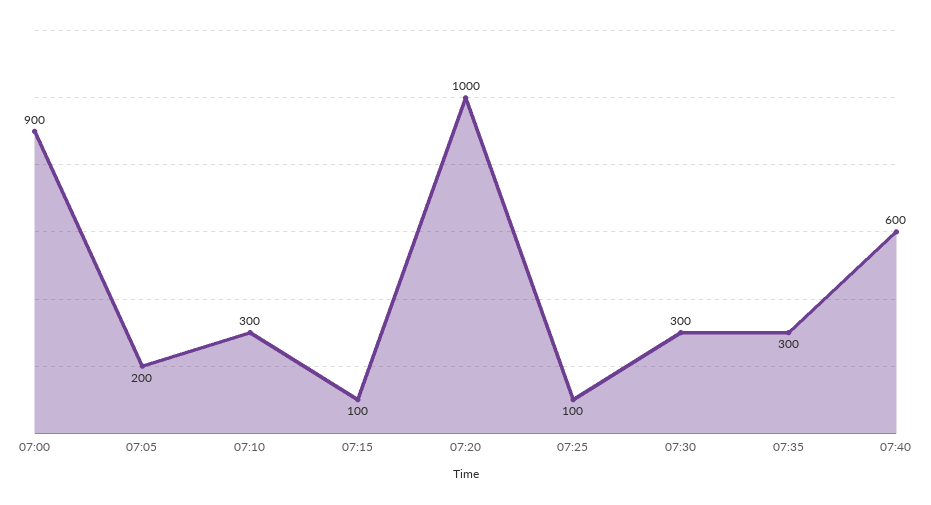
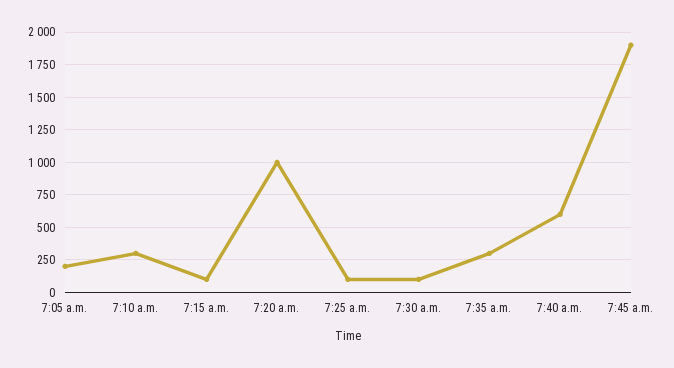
07:00: 900 -> none
07:30: 300 -> 100
7:45 a.m.: none -> 1900

